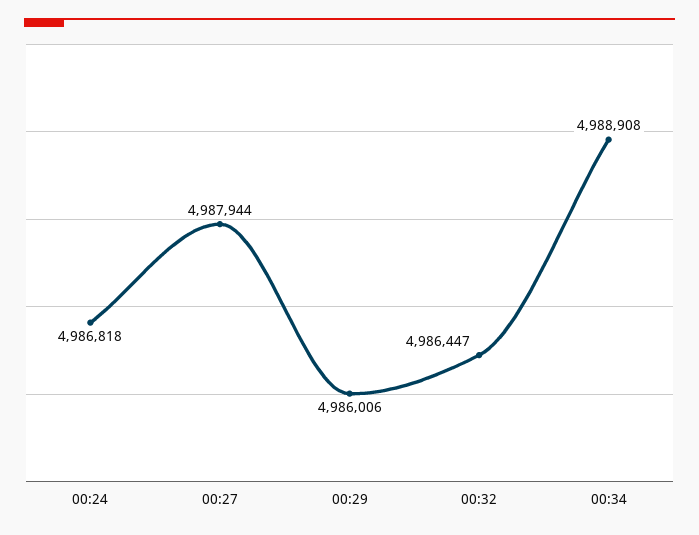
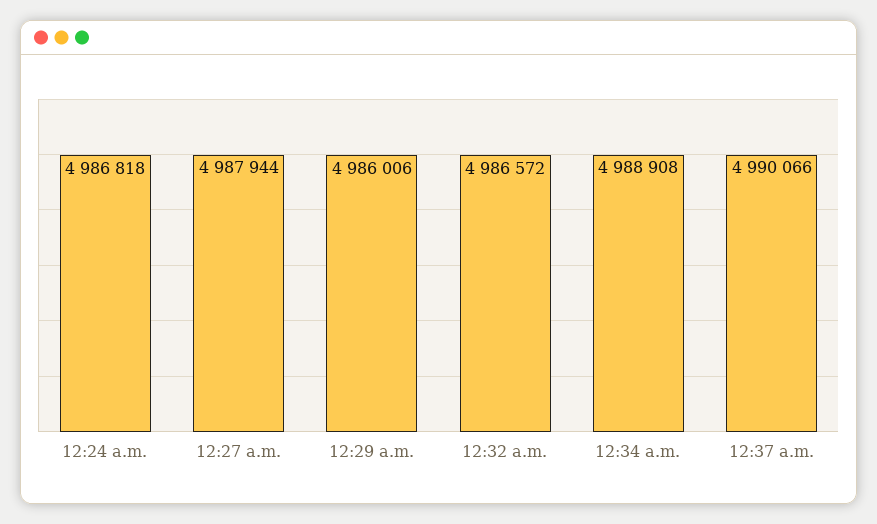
00:32: 4986447 -> 4986572
12:37 a.m.: none -> 4990066

